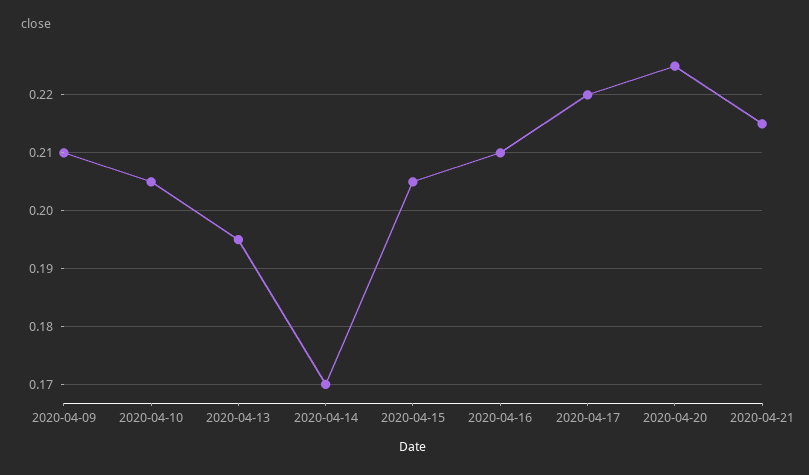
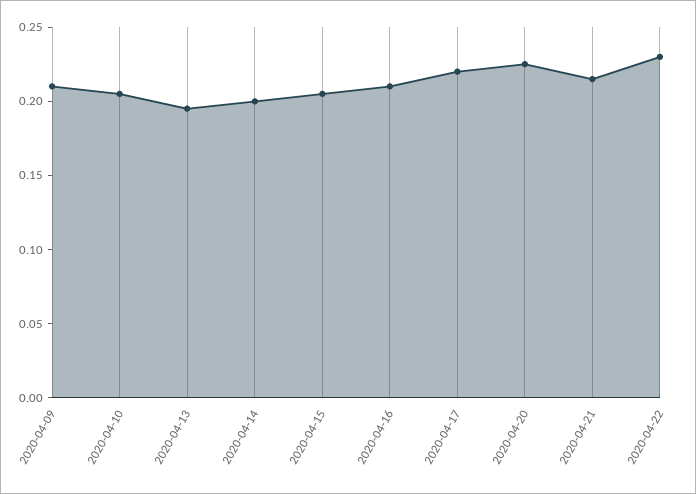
2020-04-14: 0.17 -> 0.2
2020-04-22: none -> 0.23

